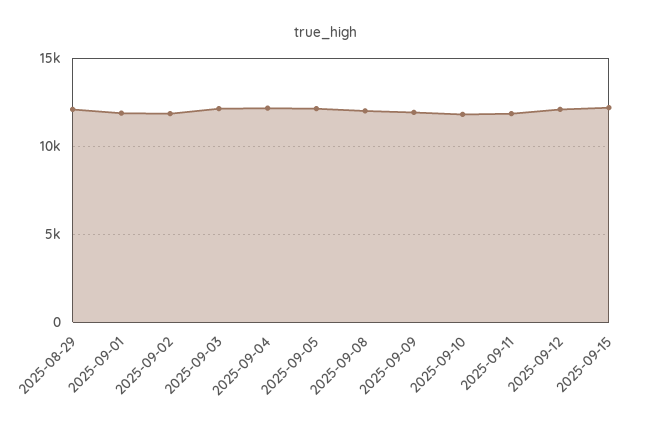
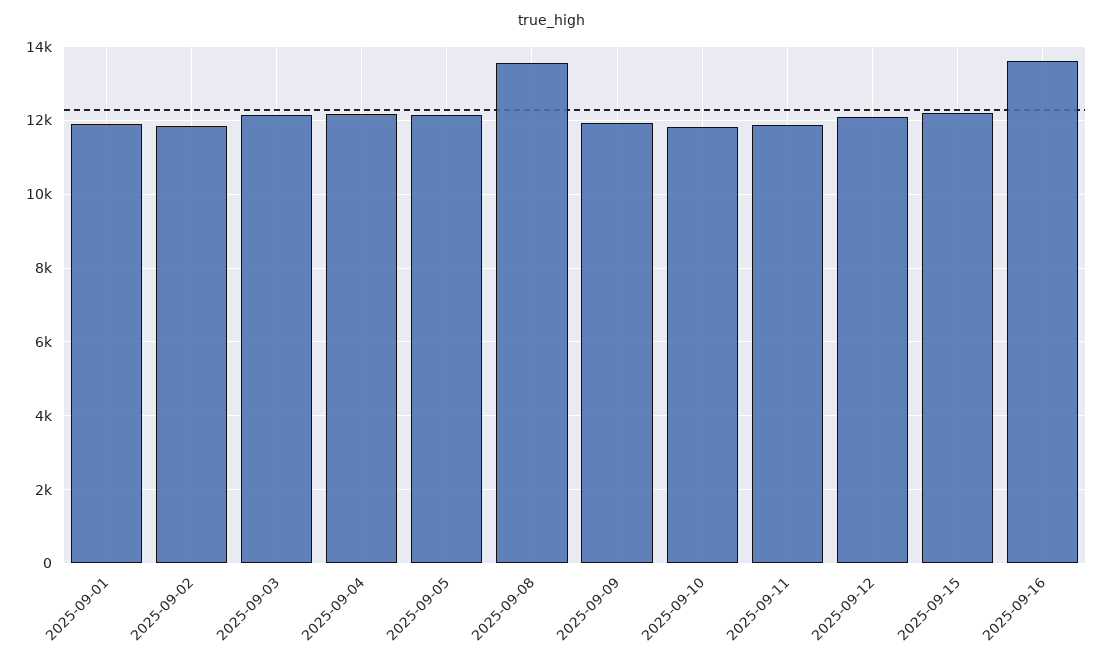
2025-08-29: 12000 -> none
2025-09-08: 12000 -> 13600
2025-09-16: none -> 13600

